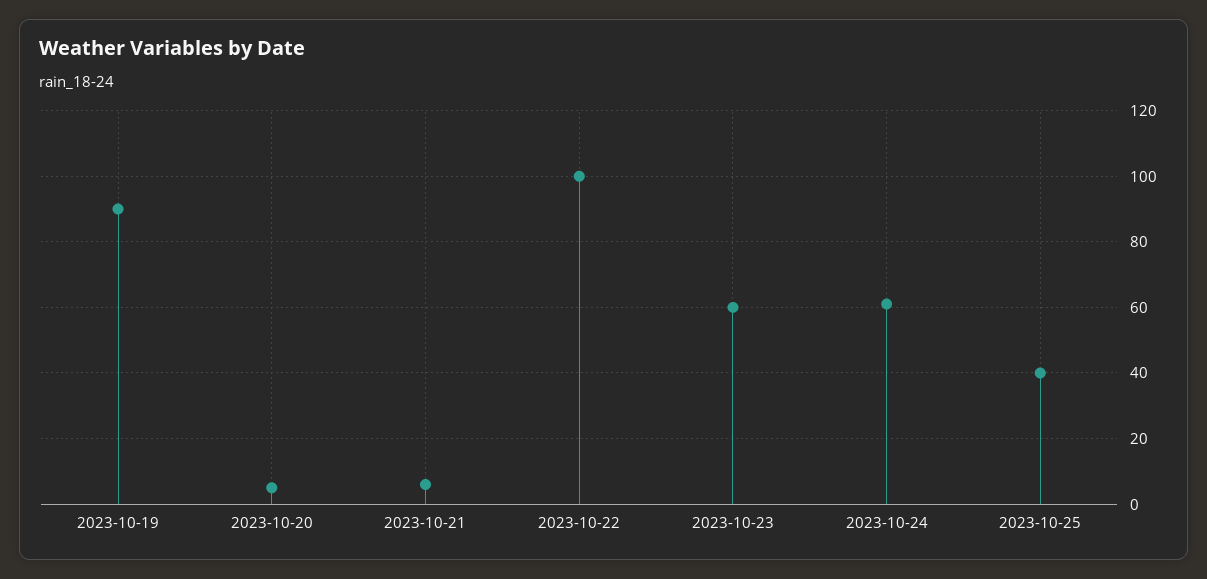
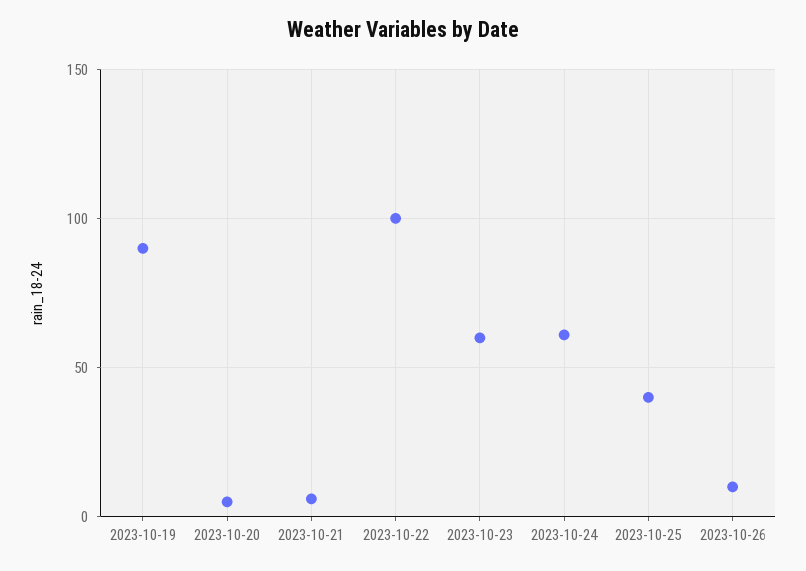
2023-10-26: none -> 10

